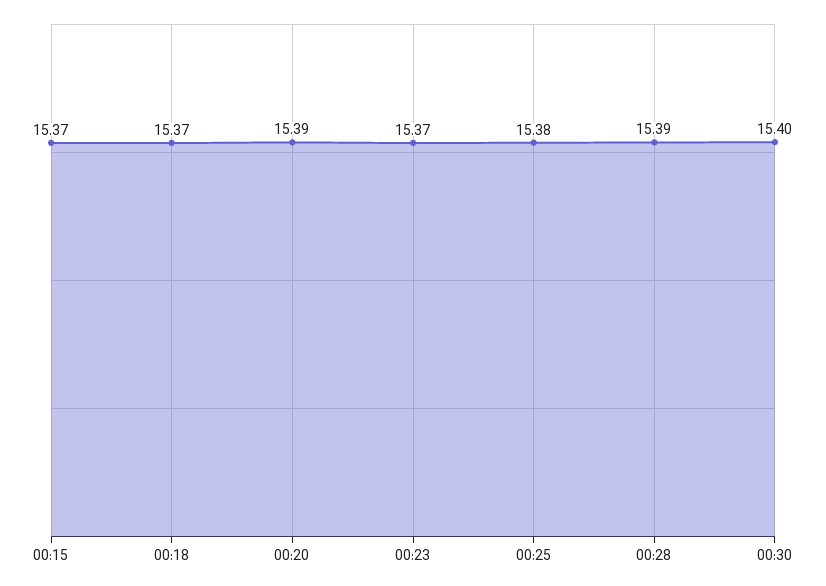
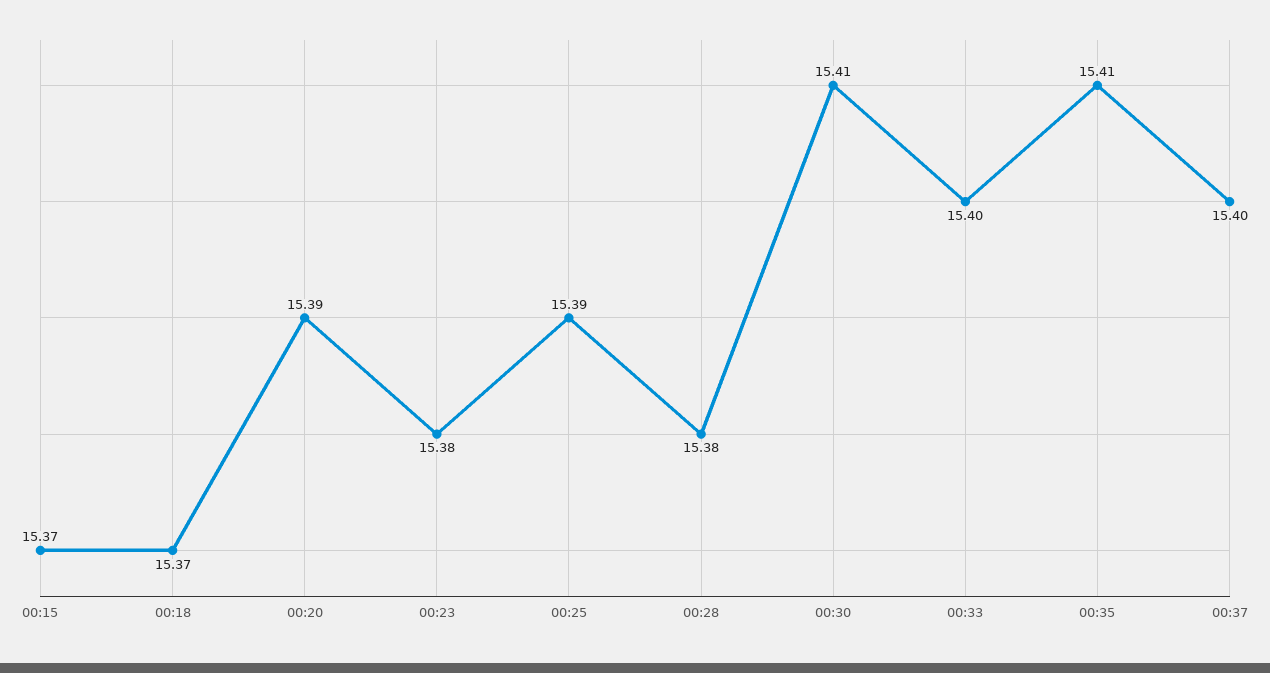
00:23: 15.37 -> 15.38
00:25: 15.38 -> 15.39
00:28: 15.39 -> 15.38
00:30: 15.4 -> 15.41
00:33: none -> 15.4
00:35: none -> 15.41
00:37: none -> 15.4

